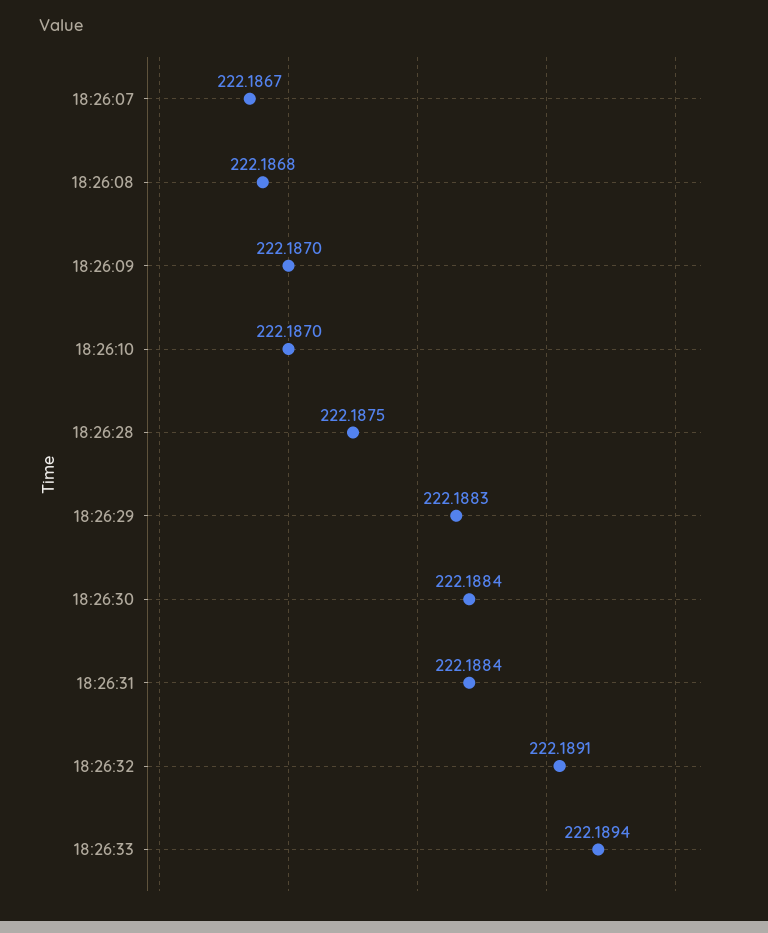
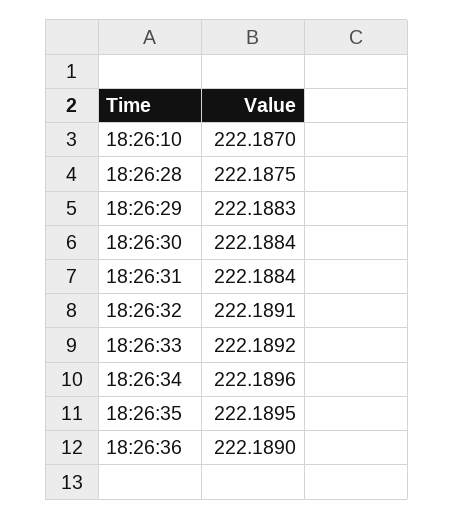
18:26:07: 222.1867 -> none
18:26:08: 222.1868 -> none
18:26:09: 222.187 -> none
18:26:33: 222.1894 -> 222.1892
18:26:34: none -> 222.1896
18:26:35: none -> 222.1895
18:26:36: none -> 222.189

